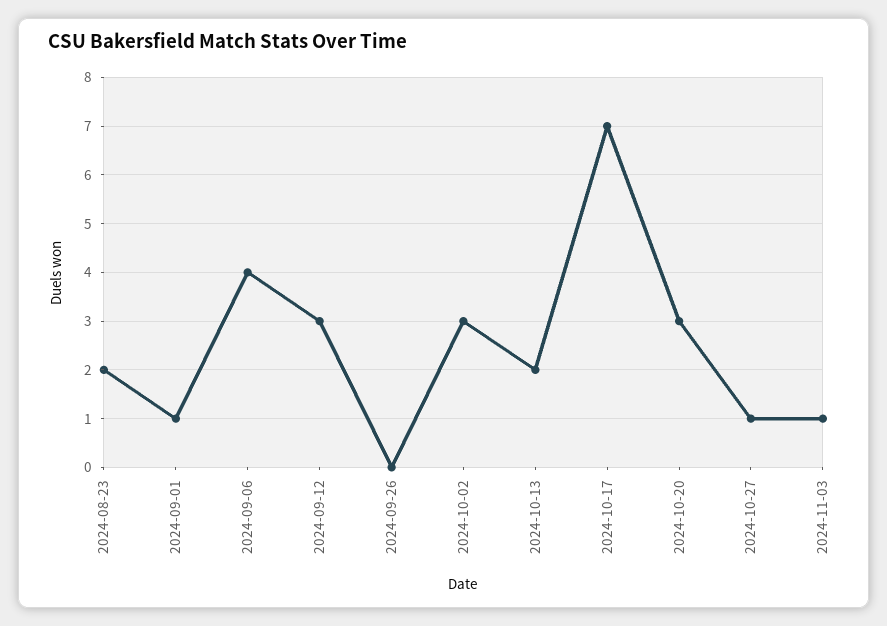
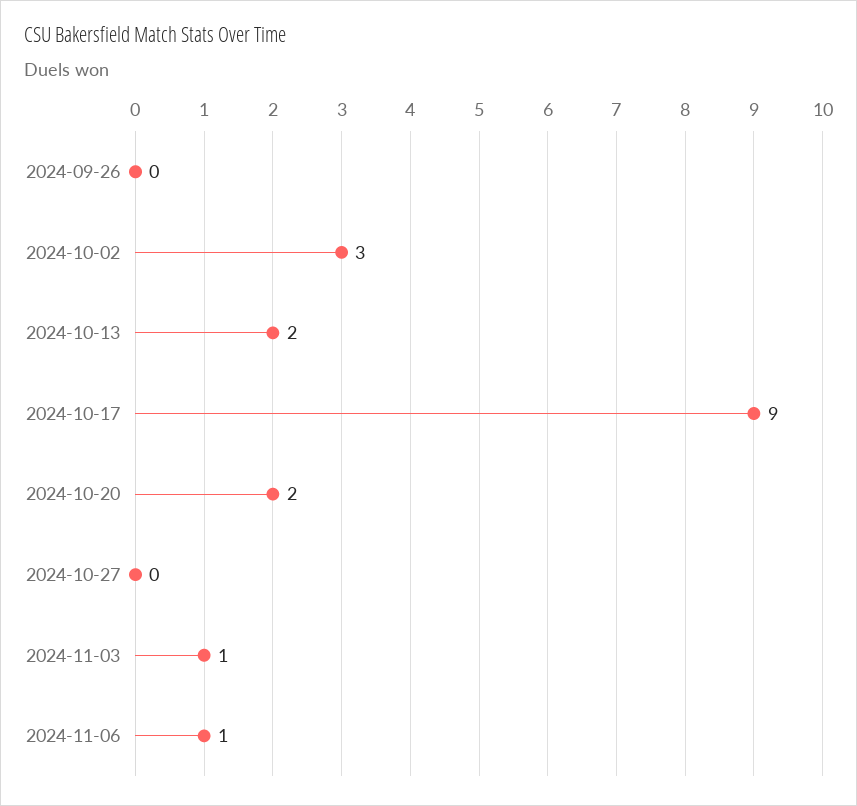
2024-08-23: 2 -> none
2024-09-01: 1 -> none
2024-09-06: 4 -> none
2024-09-12: 3 -> none
2024-10-17: 7 -> 9
2024-10-20: 3 -> 2
2024-10-27: 1 -> 0
2024-11-06: none -> 1

